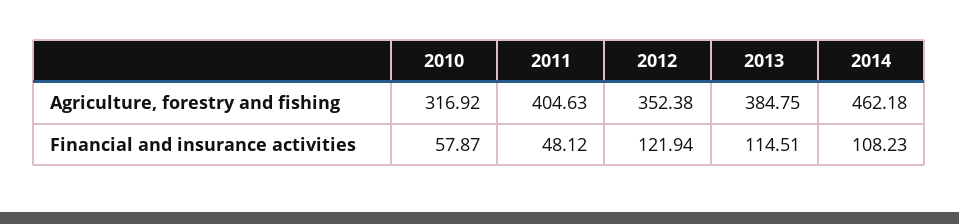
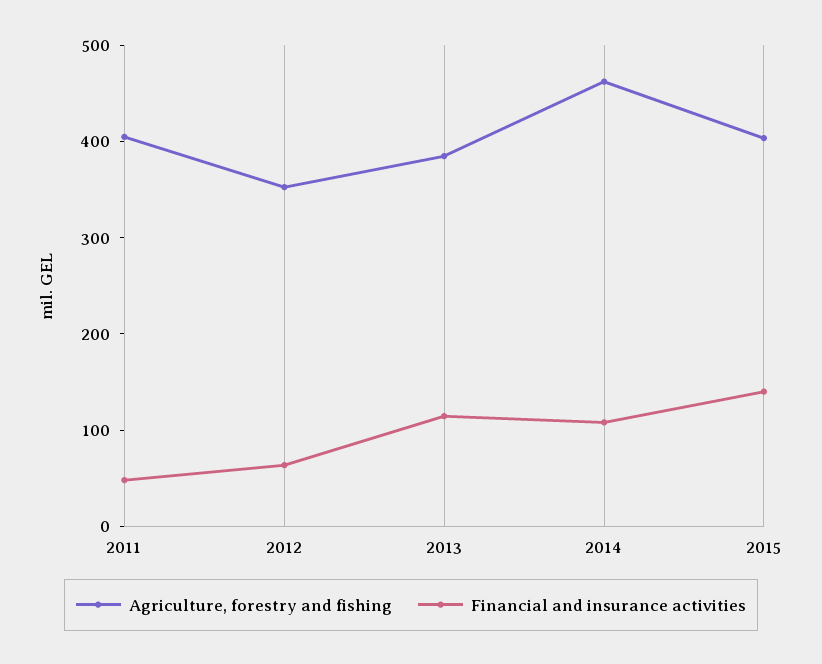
Agriculture, forestry and fishing, 2010: 316.92 -> none
Financial and insurance activities, 2010: 57.87 -> none
Financial and insurance activities, 2012: 121.94 -> 60
Agriculture, forestry and fishing, 2015: none -> 400
Financial and insurance activities, 2015: none -> 140

